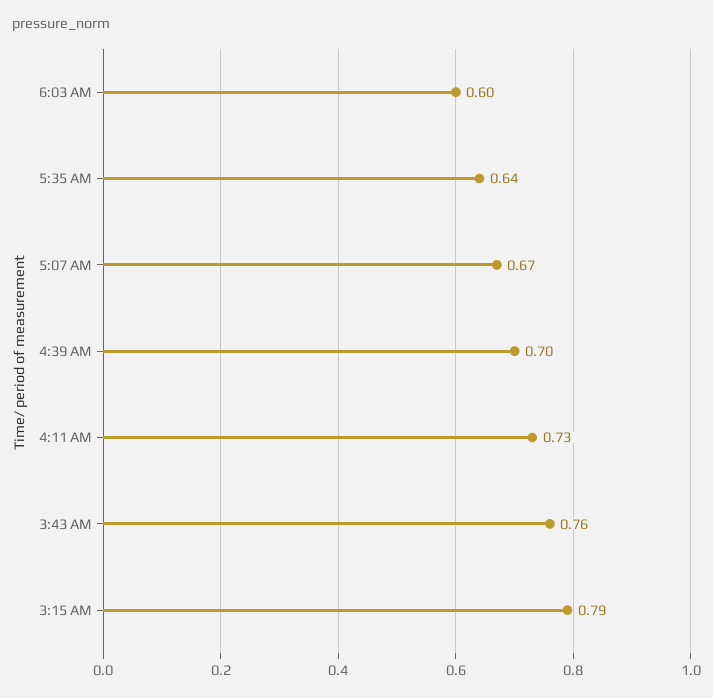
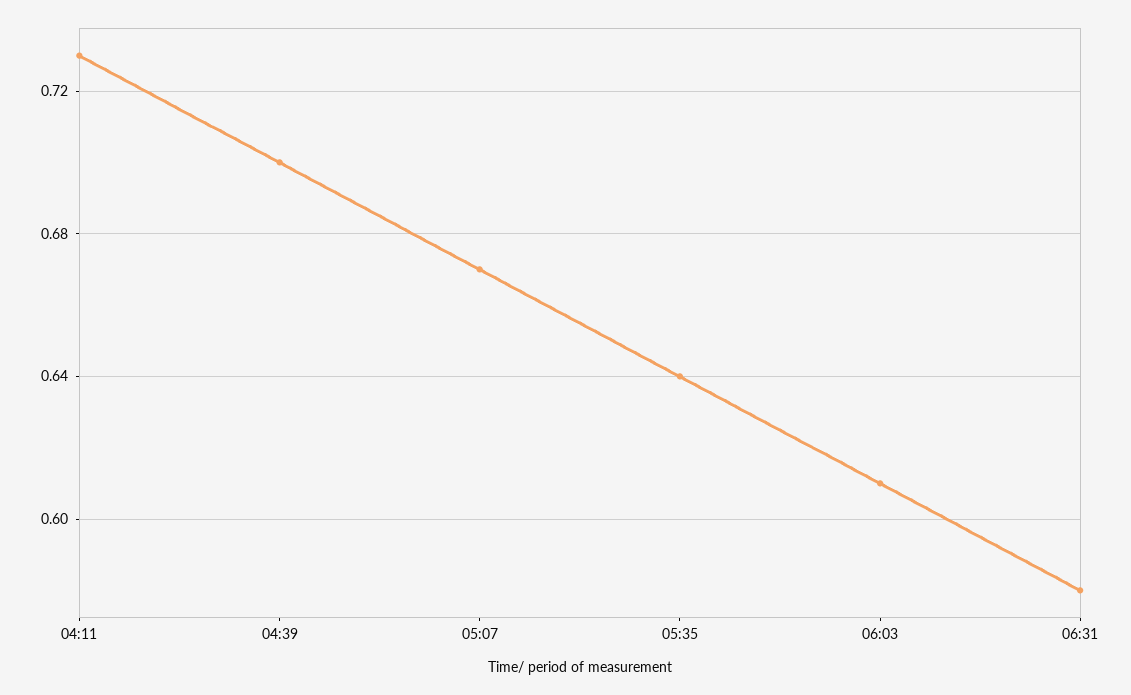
6:03 AM: 0.6 -> 0.61
3:43 AM: 0.76 -> none
3:15 AM: 0.79 -> none
06:31: none -> 0.58

